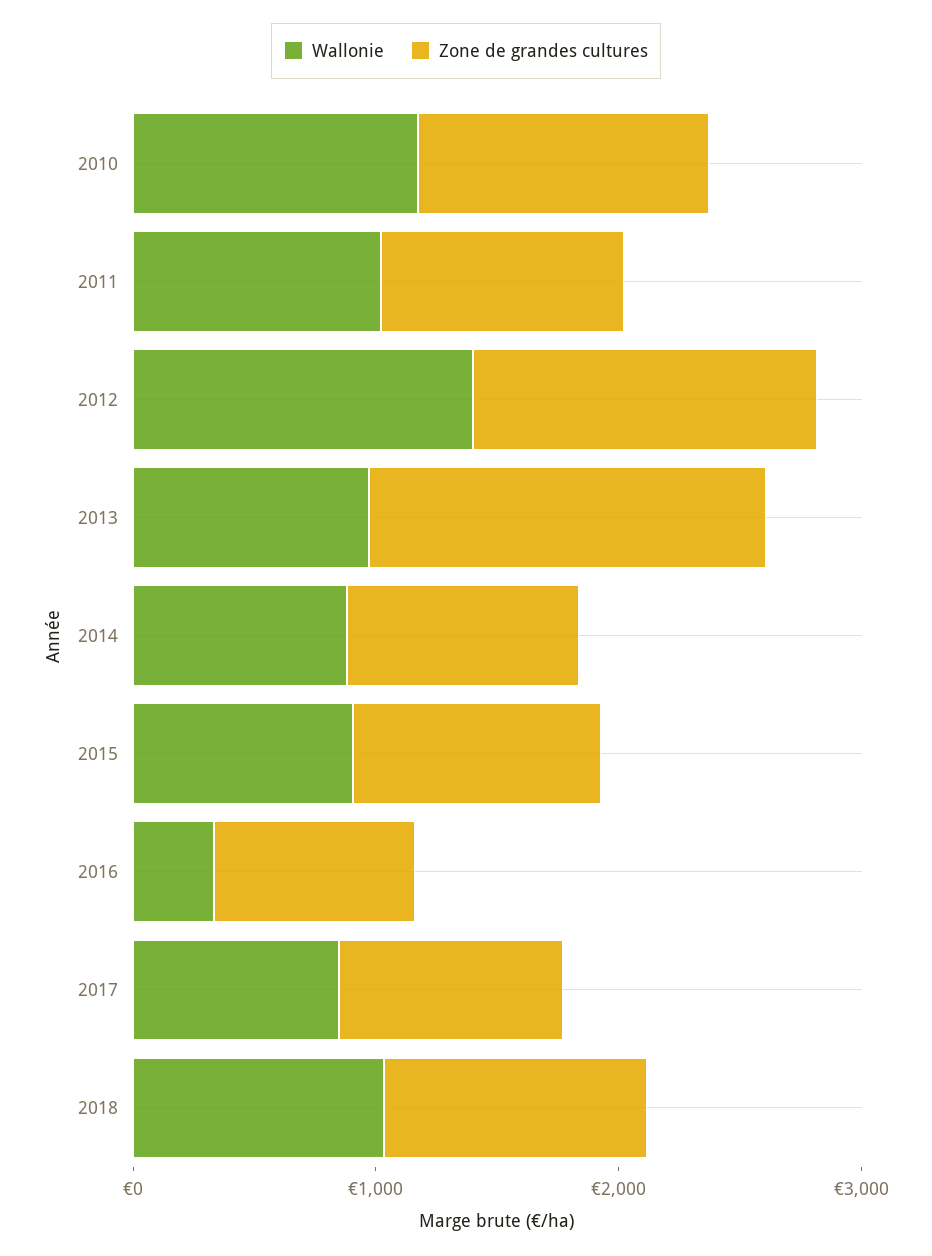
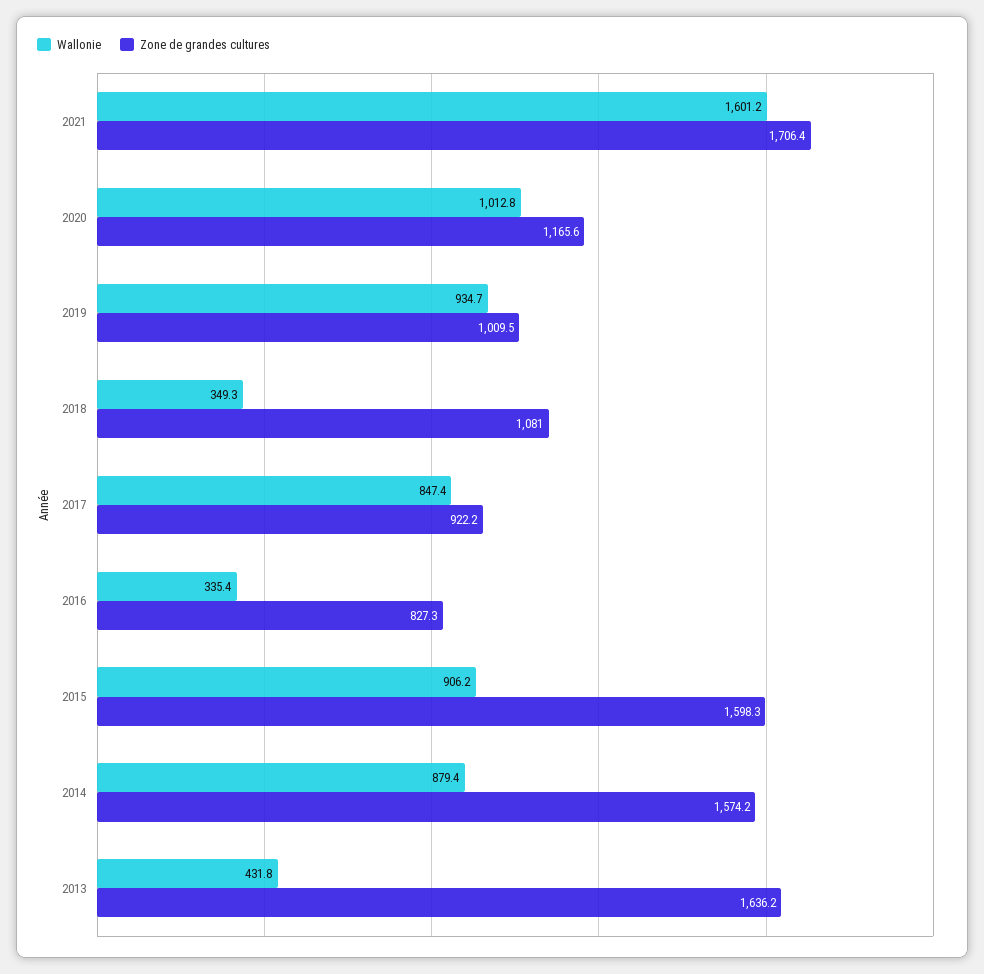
Wallonie, 2010: 1200 -> none
Zone de grandes cultures, 2010: 1200 -> none
Wallonie, 2011: 1000 -> none
Zone de grandes cultures, 2011: 1000 -> none
Wallonie, 2012: 1400 -> none
Zone de grandes cultures, 2012: 1400 -> none
Wallonie, 2013: 1000 -> 431.8
Zone de grandes cultures, 2014: 1000 -> 1574.2
Zone de grandes cultures, 2015: 1000 -> 1598.3
Wallonie, 2018: 1000 -> 349.3
Wallonie, 2021: none -> 1601.2
Zone de grandes cultures, 2021: none -> 1706.4
Wallonie, 2020: none -> 1012.8
Zone de grandes cultures, 2020: none -> 1165.6
Wallonie, 2019: none -> 934.7
Zone de grandes cultures, 2019: none -> 1009.5

